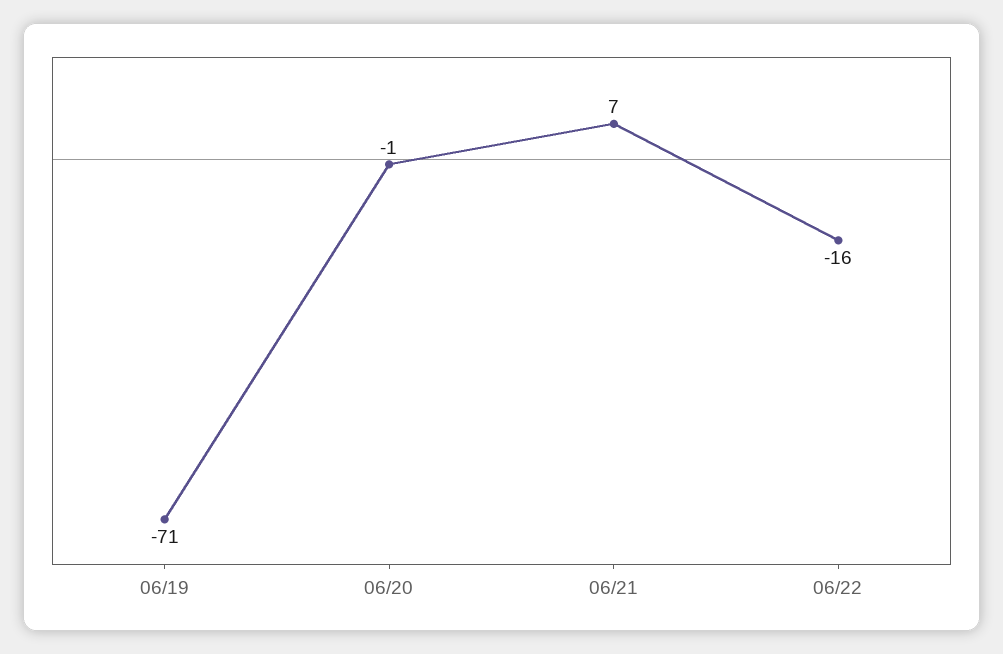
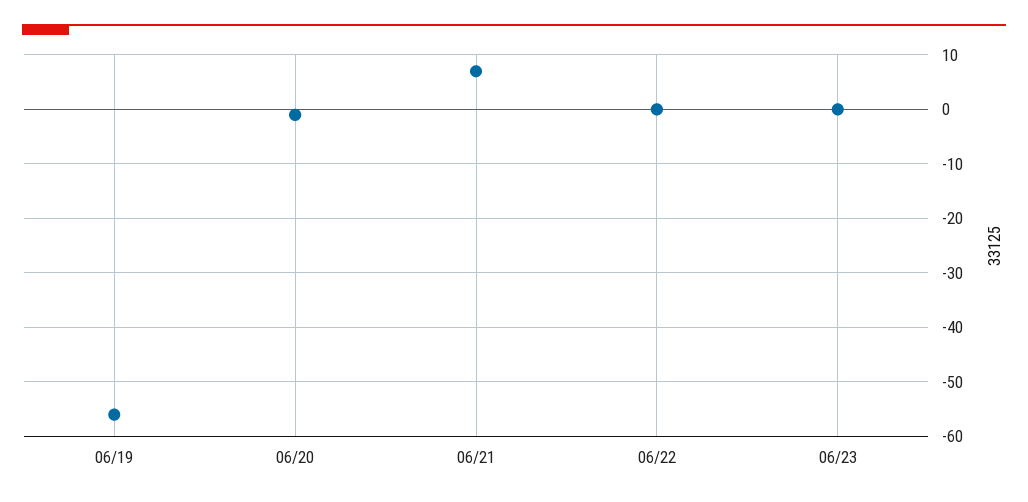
06/19: -71 -> -55
06/22: -16 -> 0
06/23: none -> 0

